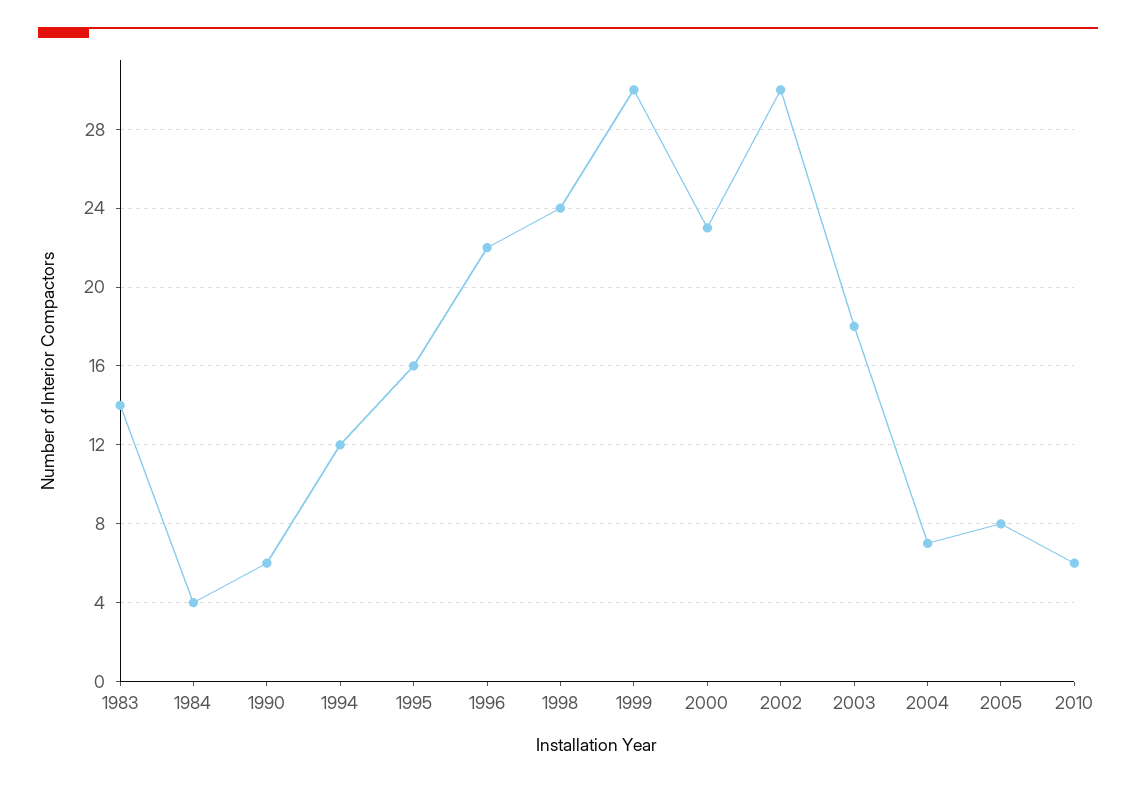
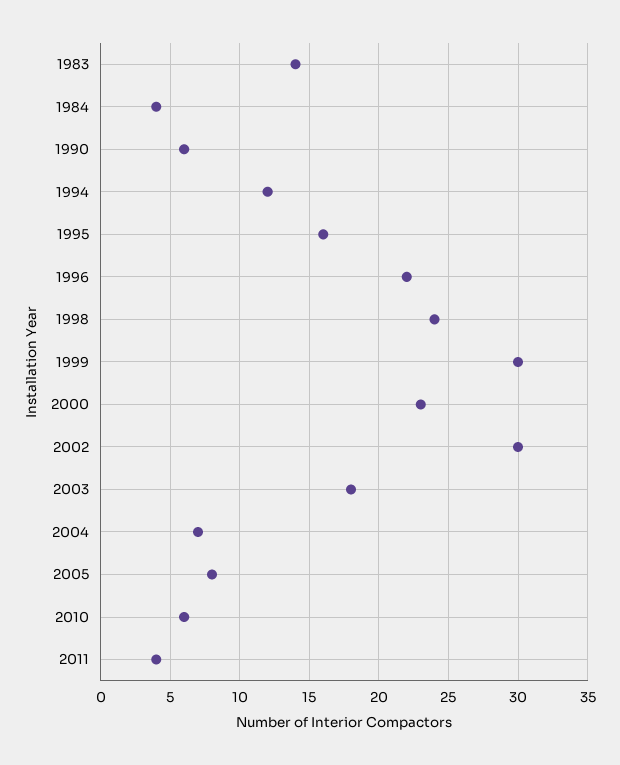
2011: none -> 4

